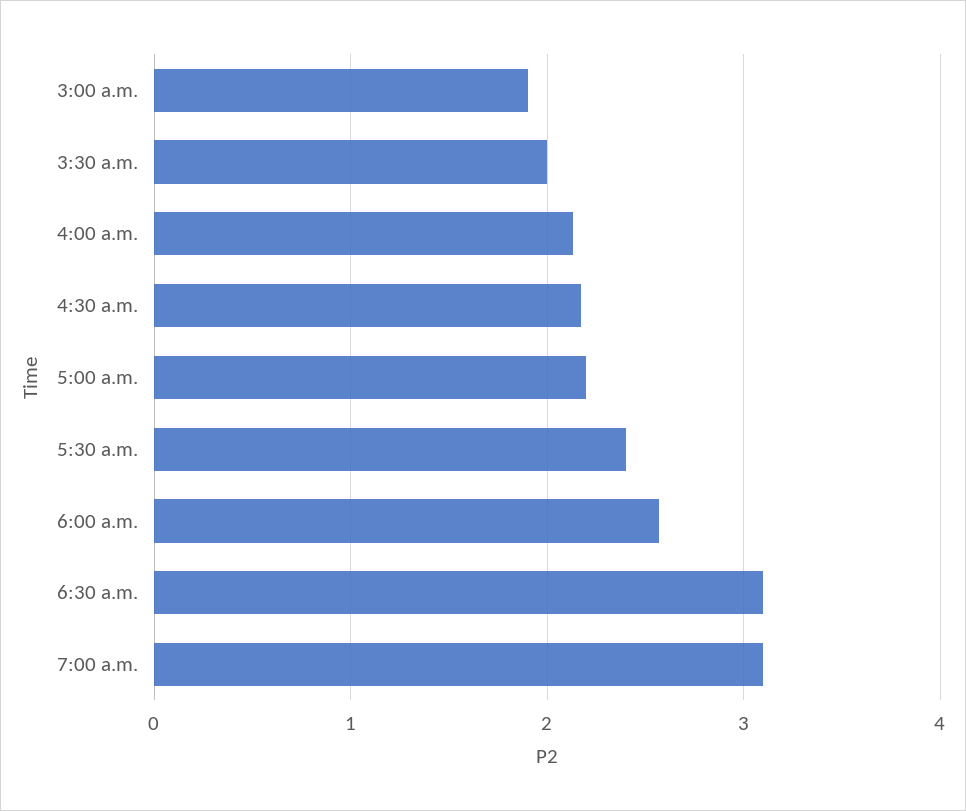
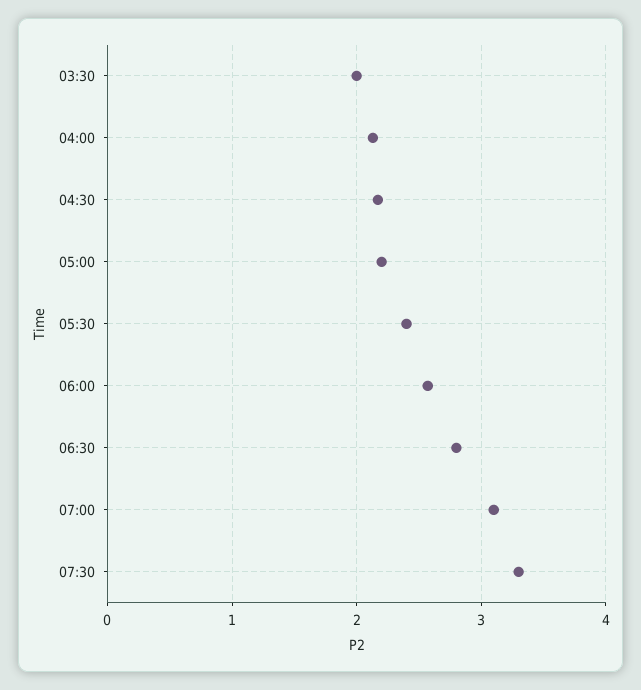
3:00 a.m.: 1.9 -> none
6:30 a.m.: 3.1 -> 2.8
07:30: none -> 3.3

